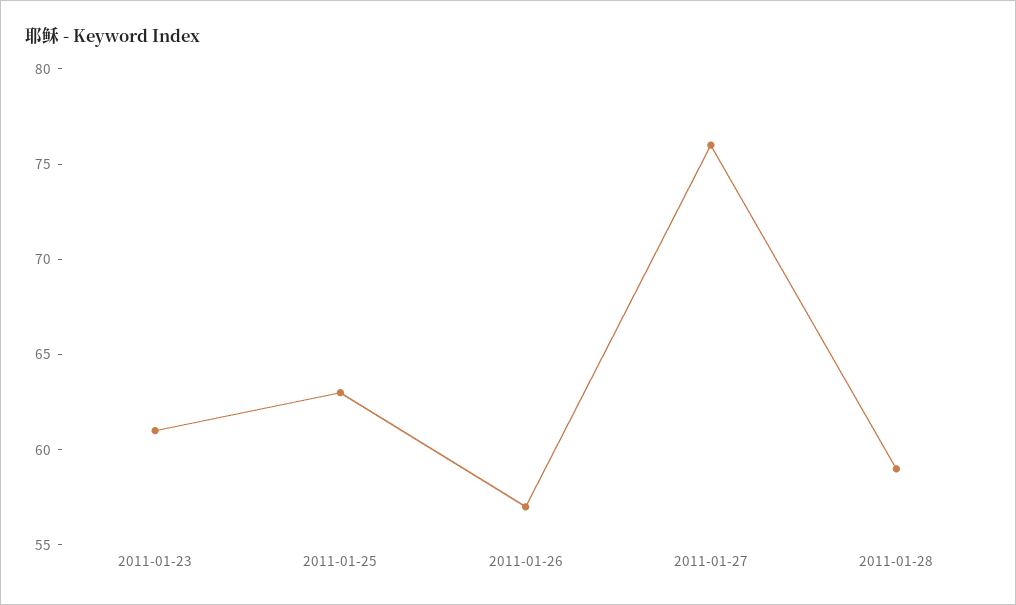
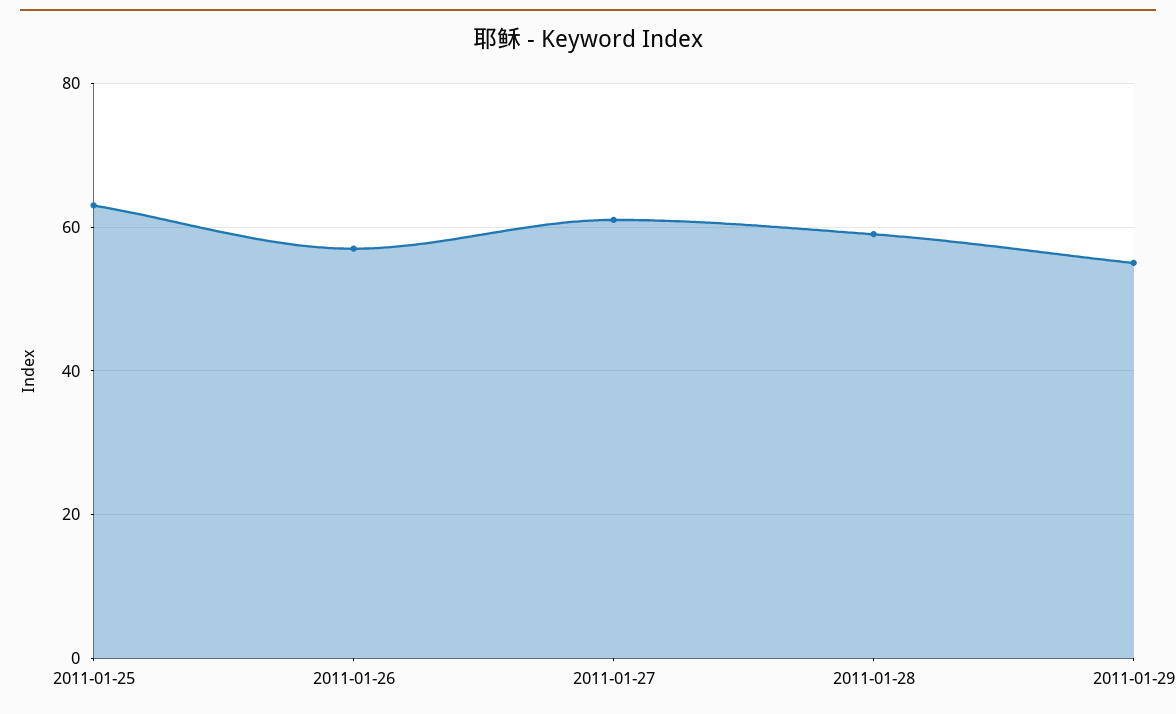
2011-01-23: 61 -> none
2011-01-27: 76 -> 60
2011-01-29: none -> 55

